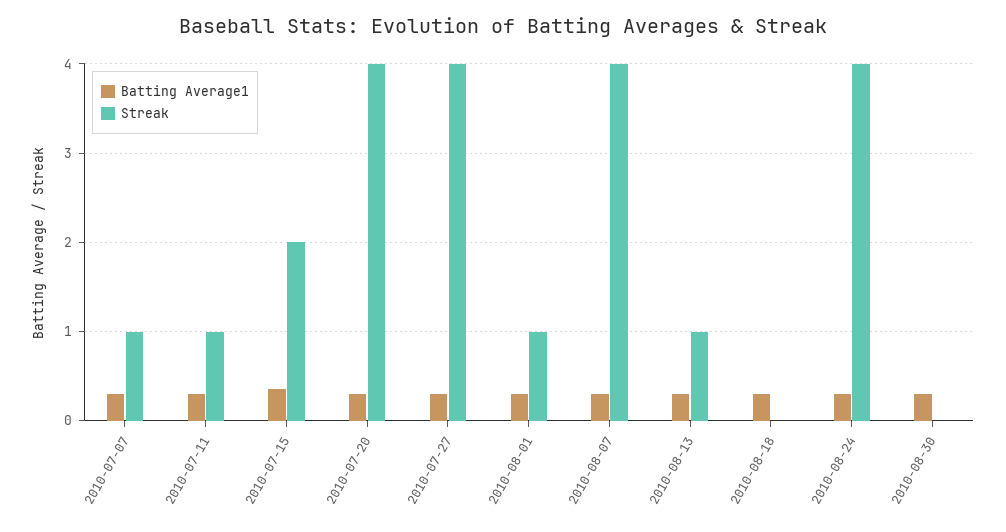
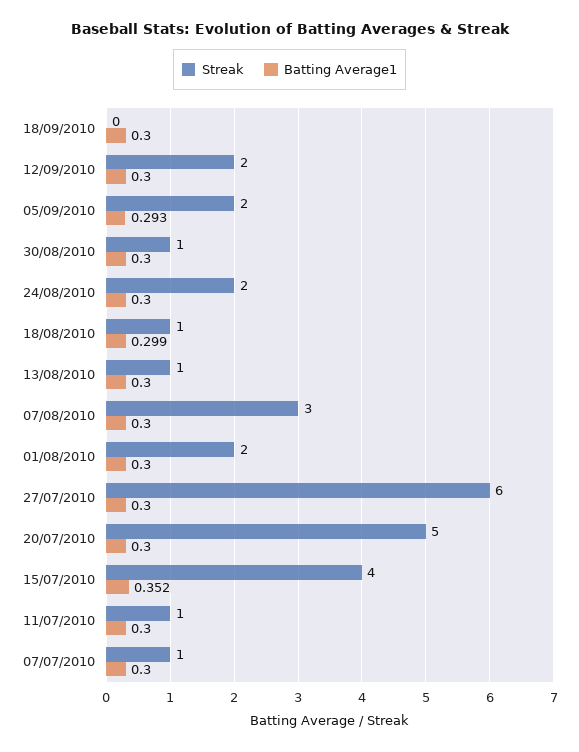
Streak, 2010-07-15: 2 -> 4
Streak, 2010-07-20: 4 -> 5
Streak, 2010-07-27: 4 -> 6
Streak, 2010-08-01: 1 -> 2
Streak, 2010-08-07: 4 -> 3
Streak, 2010-08-18: 0 -> 1
Streak, 2010-08-24: 4 -> 2
Streak, 2010-08-30: 0 -> 1
Streak, 18/09/2010: none -> 0
Batting Average1, 18/09/2010: none -> 0.3
Streak, 12/09/2010: none -> 2
Batting Average1, 12/09/2010: none -> 0.3
Streak, 05/09/2010: none -> 2
Batting Average1, 05/09/2010: none -> 0.293

